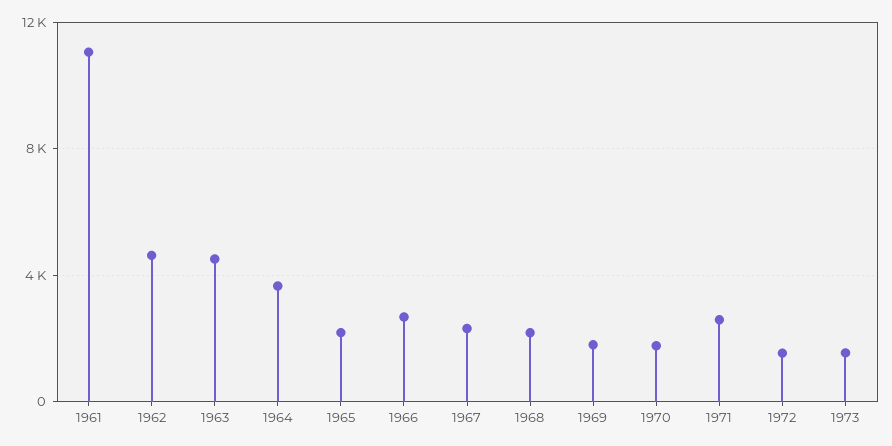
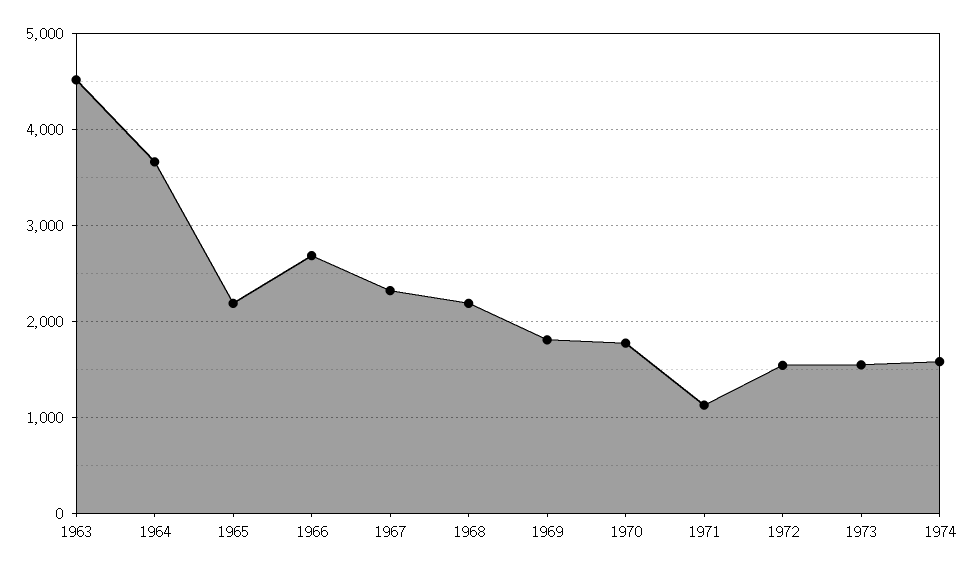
1961: 11000 -> none
1962: 4500 -> none
1971: 2500 -> 1100
1974: none -> 1600

